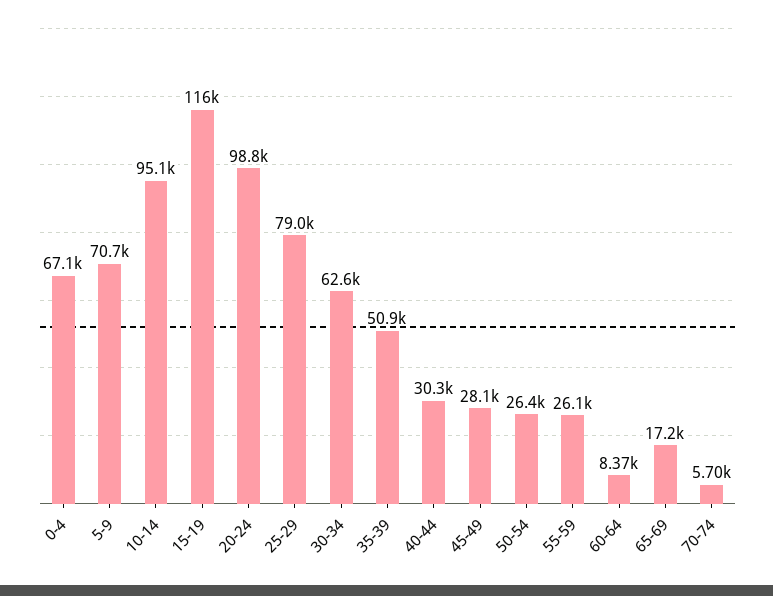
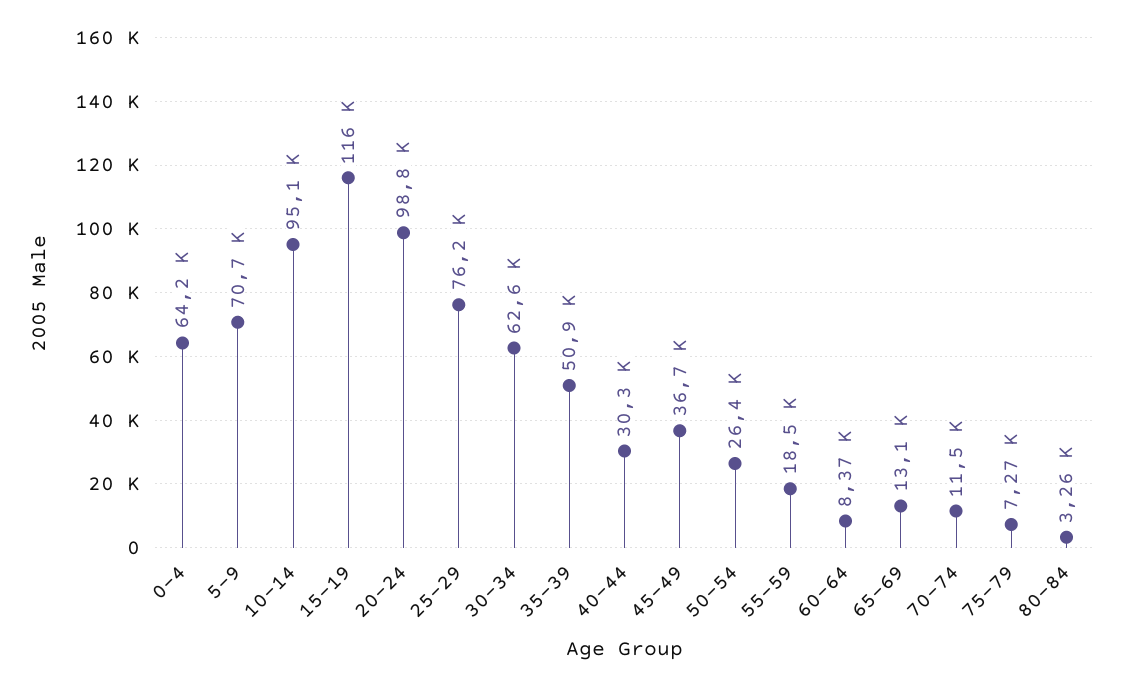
0-4: 67100 -> 64200
25-29: 79000 -> 76200
45-49: 28100 -> 36700
55-59: 26100 -> 18500
65-69: 17200 -> 13100
70-74: 5700 -> 11500
75-79: none -> 7270
80-84: none -> 3260

